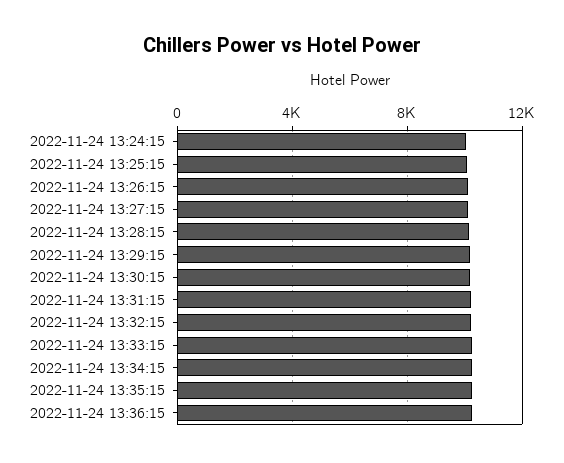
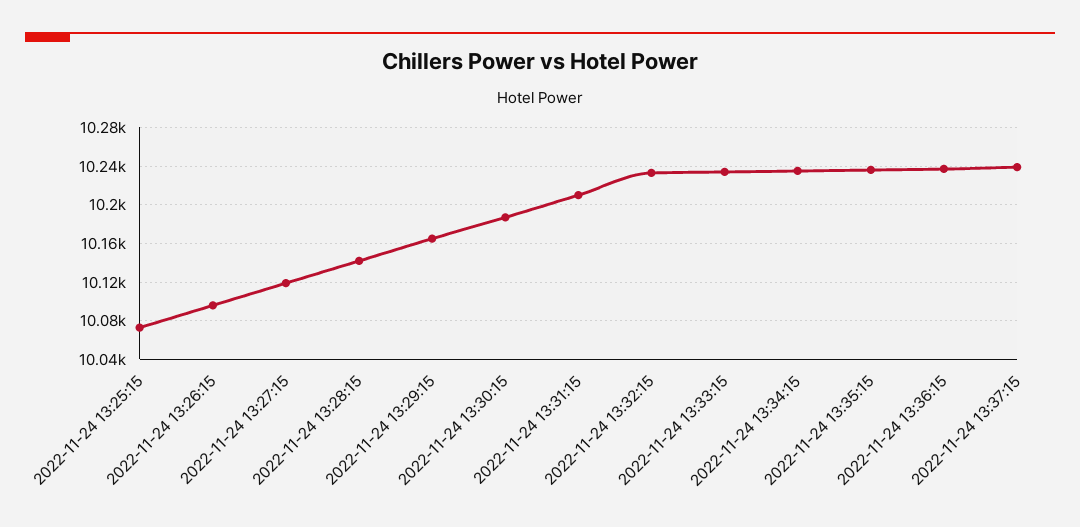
2022-11-24 13:24:15: 10000 -> none
2022-11-24 13:37:15: none -> 10240

